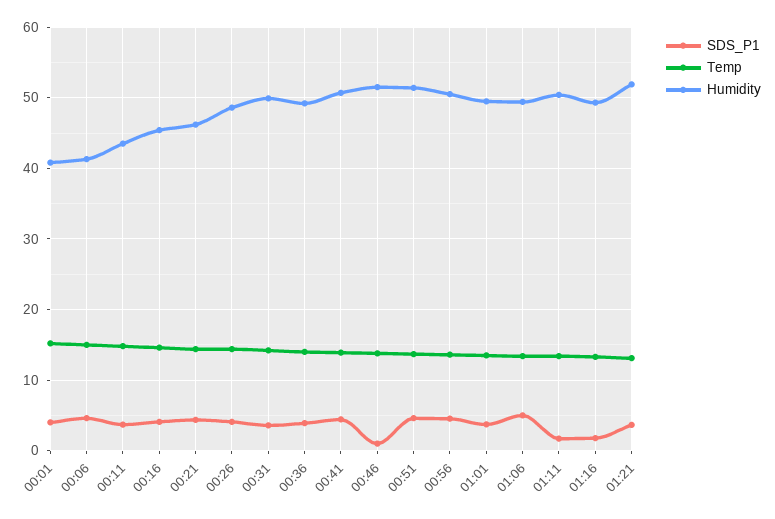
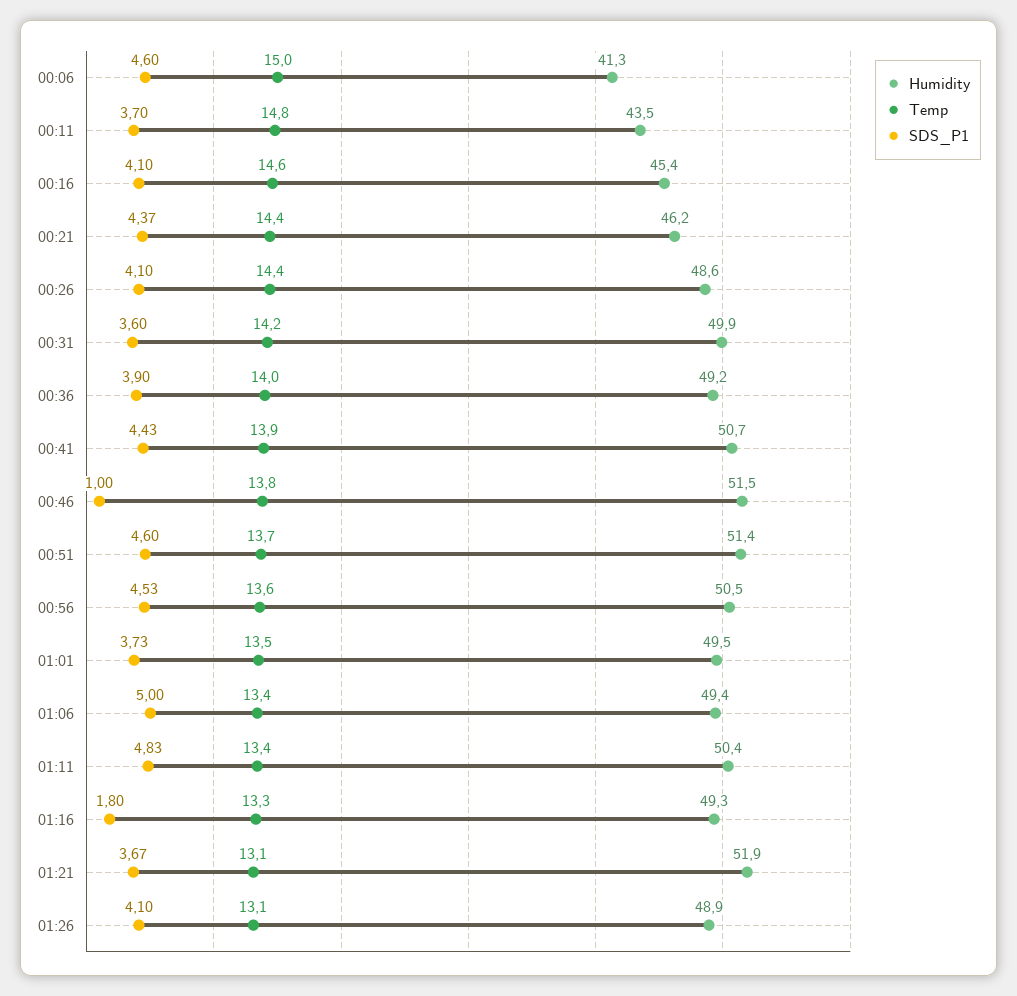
SDS_P1, 00:01: 4 -> none
Temp, 00:01: 15 -> none
Humidity, 00:01: 41 -> none
SDS_P1, 01:11: 2 -> 4.83
Humidity, 01:26: none -> 48.9
Temp, 01:26: none -> 13.1
SDS_P1, 01:26: none -> 4.1

